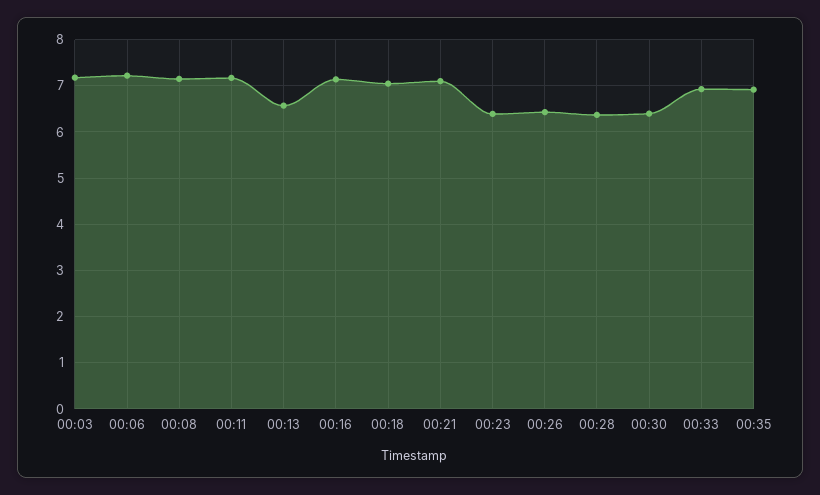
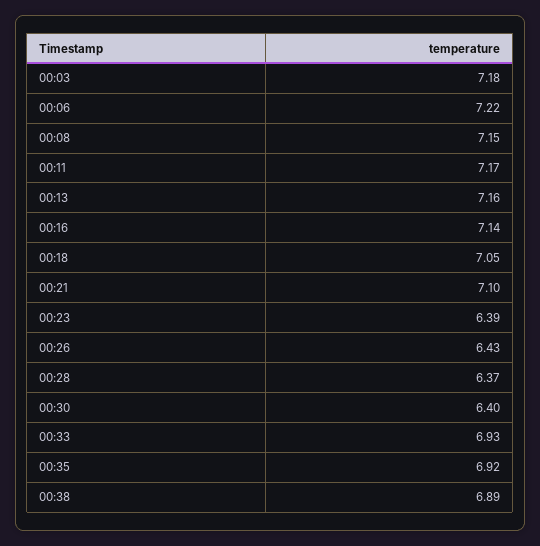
00:13: 6.6 -> 7.16
00:38: none -> 6.89

